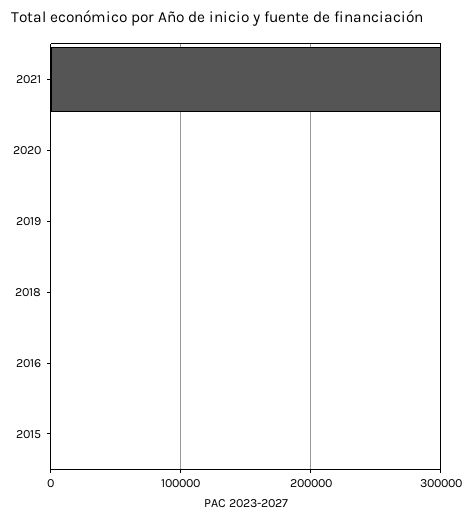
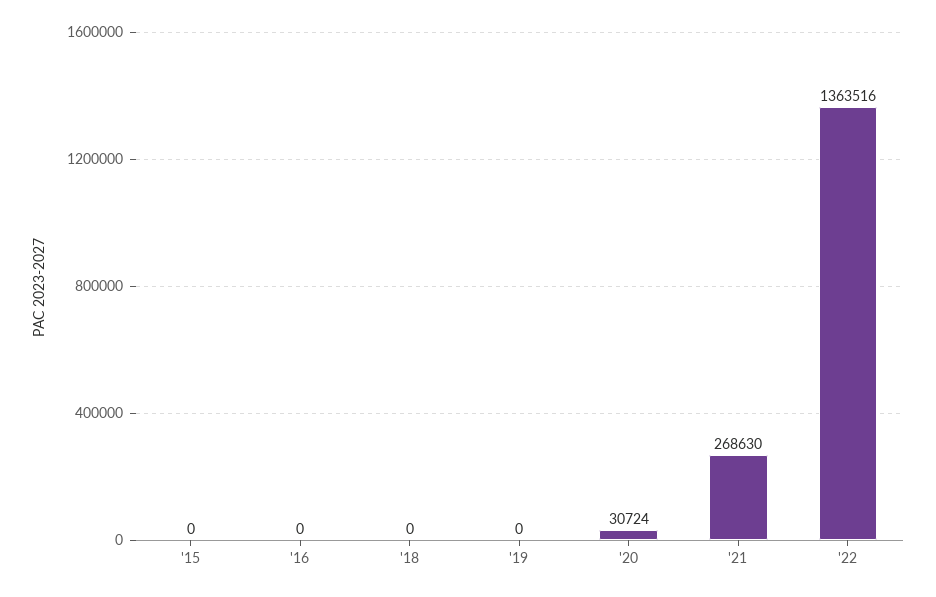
2021: 300000 -> 268630
2020: 0 -> 30724
'22: none -> 1363516

